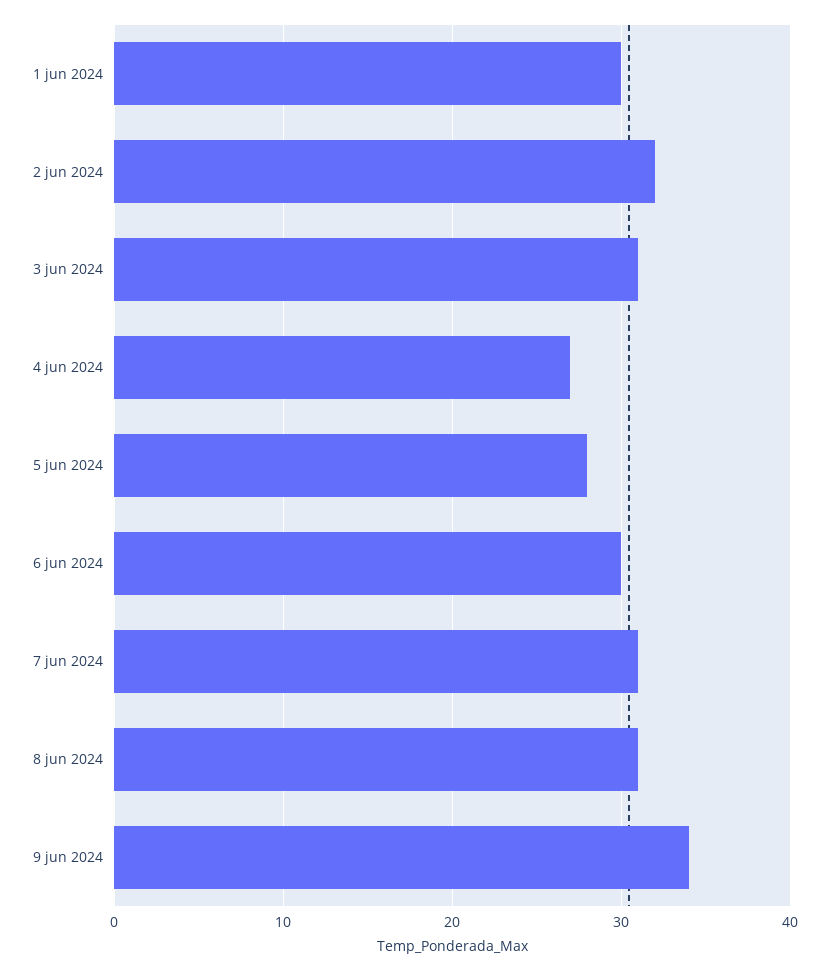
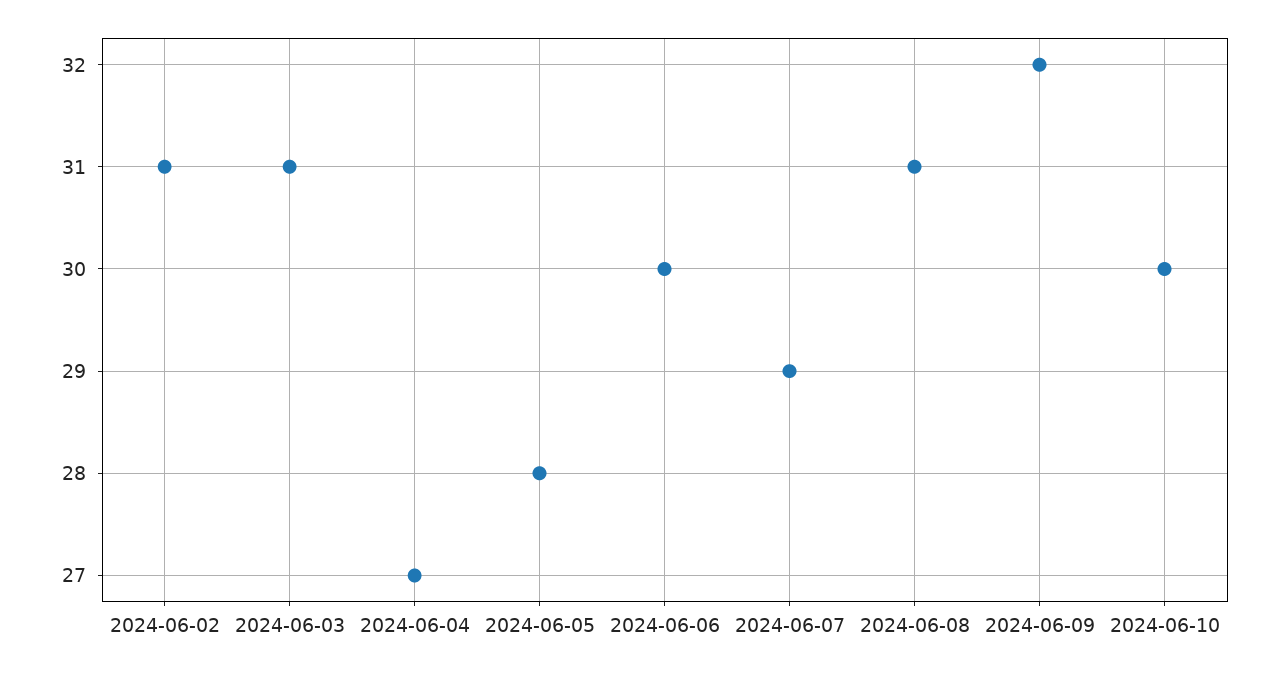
1 jun 2024: 30 -> none
2 jun 2024: 32 -> 31
7 jun 2024: 31 -> 29
9 jun 2024: 34 -> 32
2024-06-10: none -> 30

